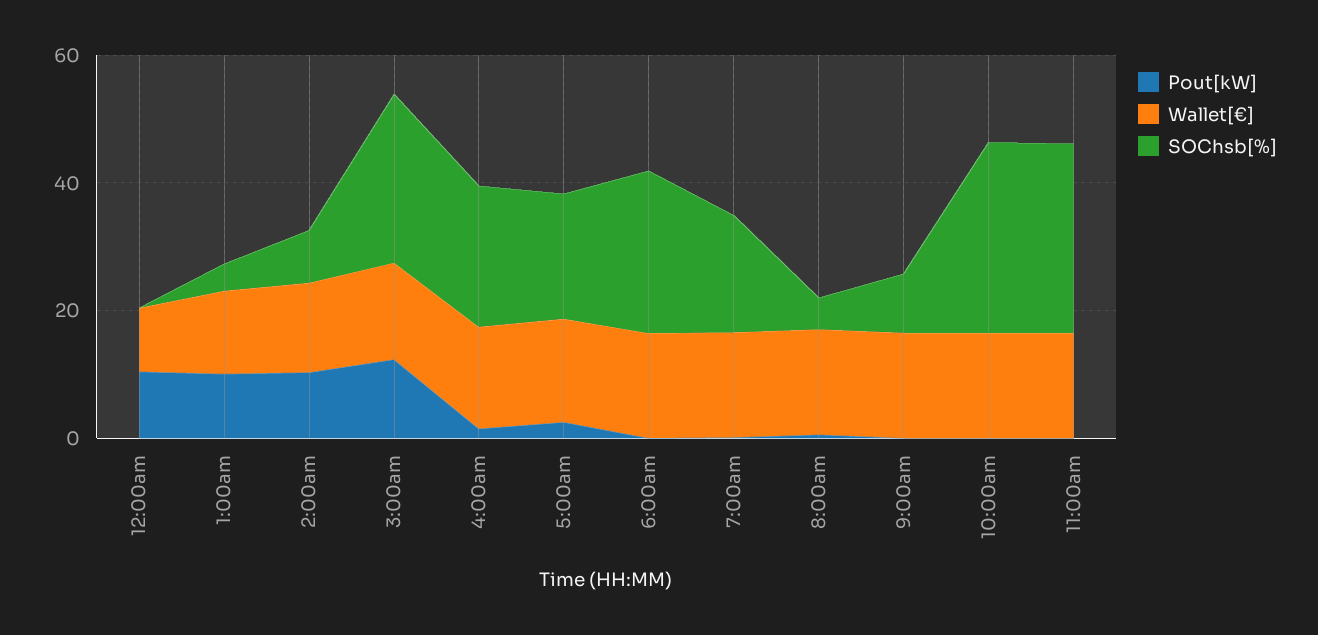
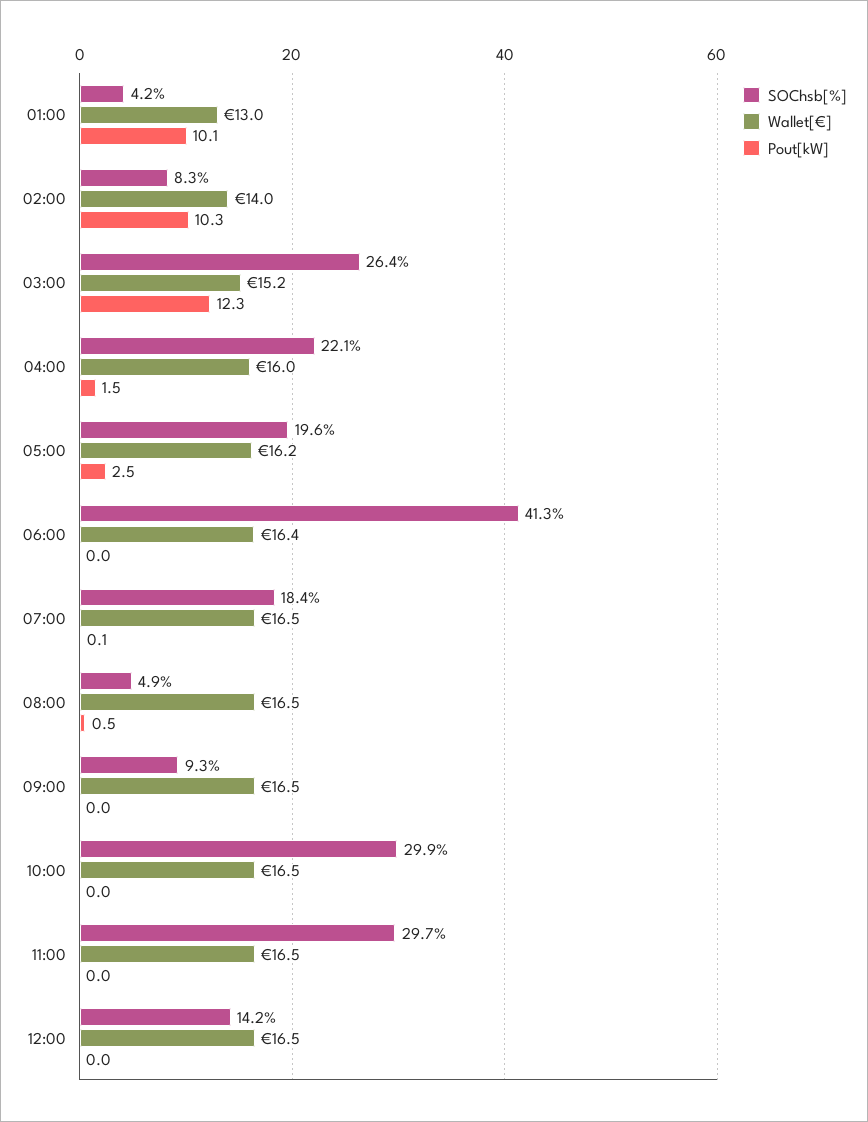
Pout[kW], 12:00am: 10 -> none
Wallet[€], 12:00am: 10 -> none
SOChsb[%], 12:00am: 0 -> none
SOChsb[%], 6:00am: 25 -> 41.3
SOChsb[%], 12:00: none -> 14.2
Wallet[€], 12:00: none -> 16.5
Pout[kW], 12:00: none -> 0

